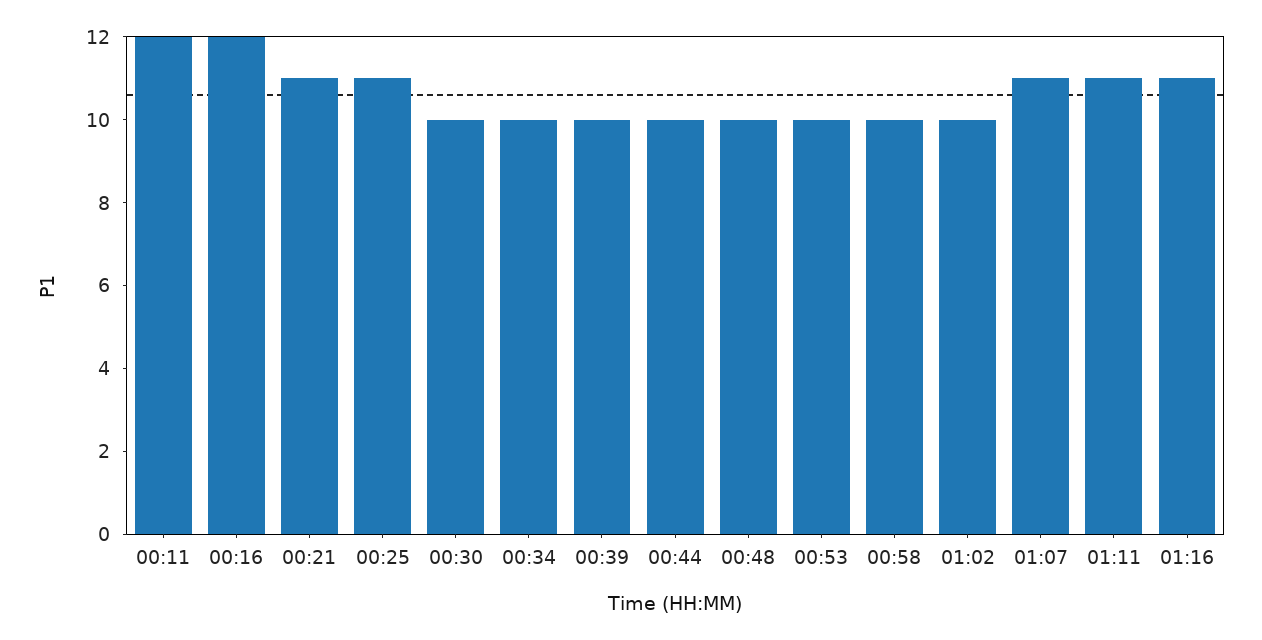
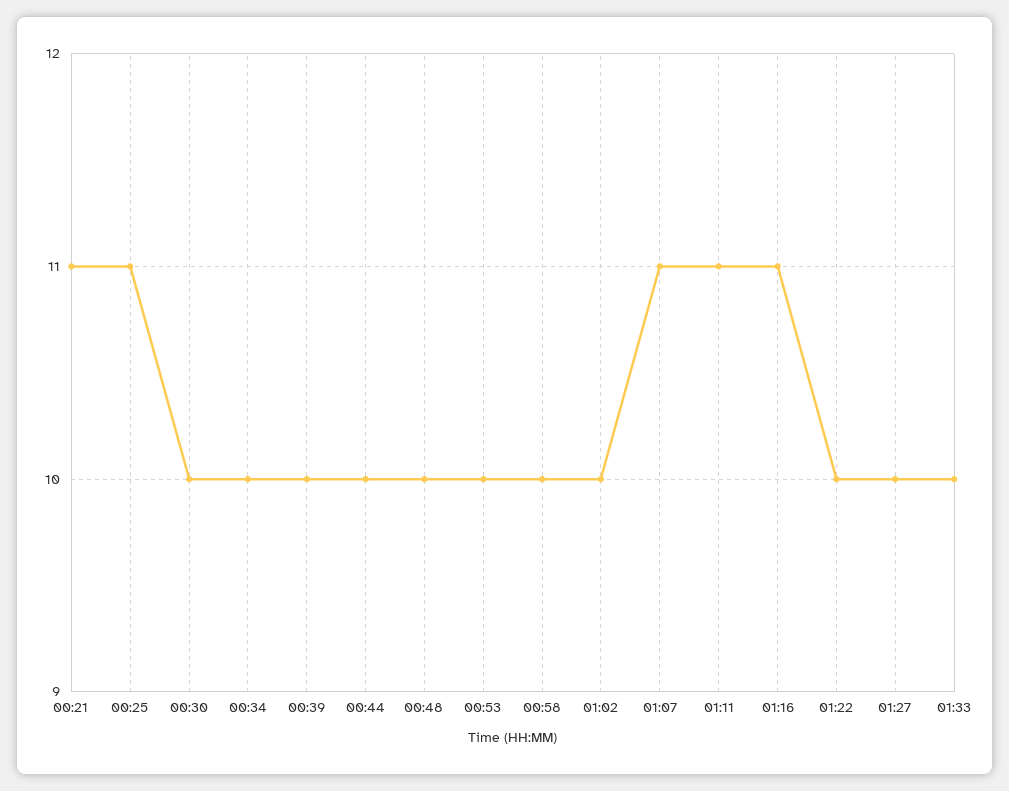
00:11: 12 -> none
00:16: 12 -> none
01:22: none -> 10
01:27: none -> 10
01:33: none -> 10

